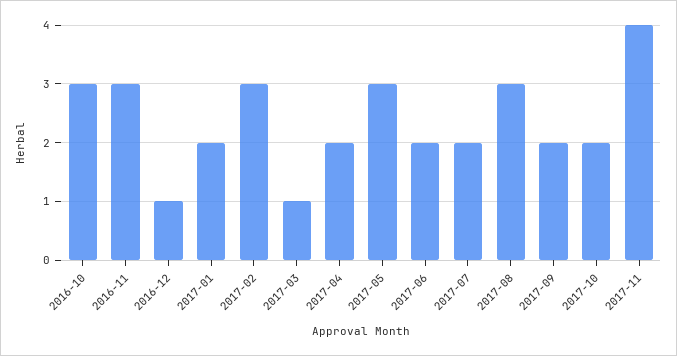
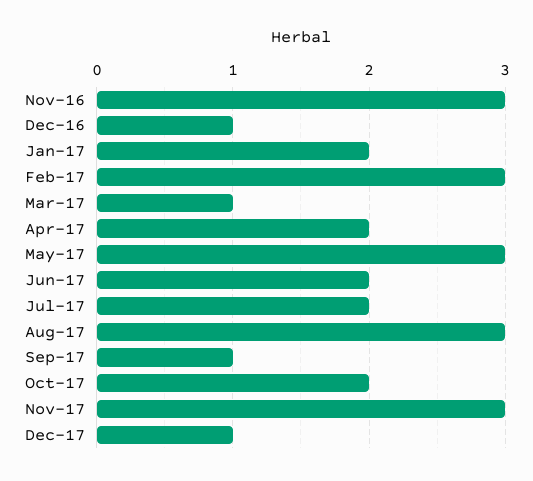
2016-10: 3 -> none
2017-09: 2 -> 1
2017-11: 4 -> 3
Dec-17: none -> 1

